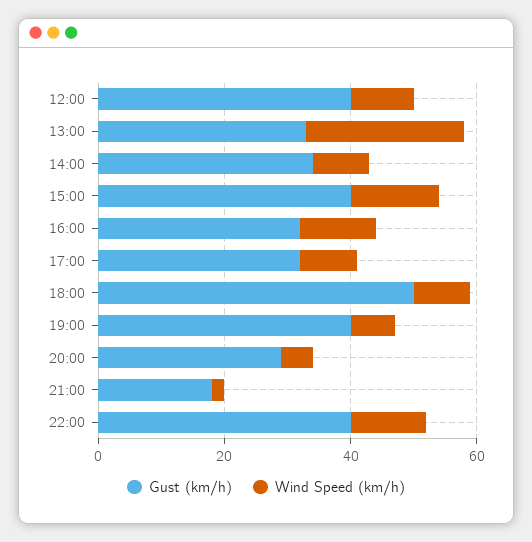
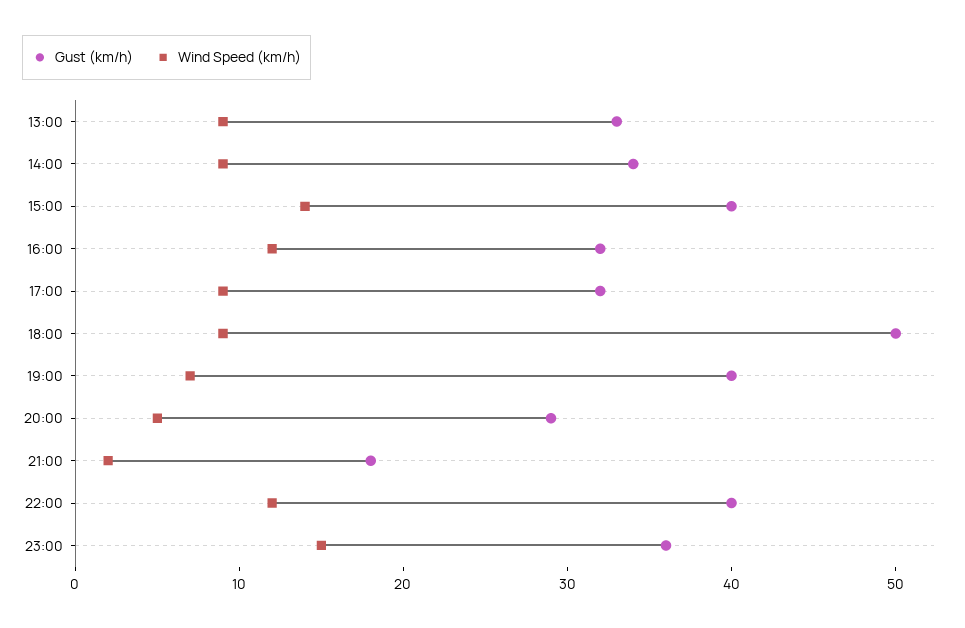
Gust (km/h), 12:00: 40 -> none
Wind Speed (km/h), 12:00: 10 -> none
Wind Speed (km/h), 13:00: 25 -> 9
Gust (km/h), 23:00: none -> 36
Wind Speed (km/h), 23:00: none -> 15

